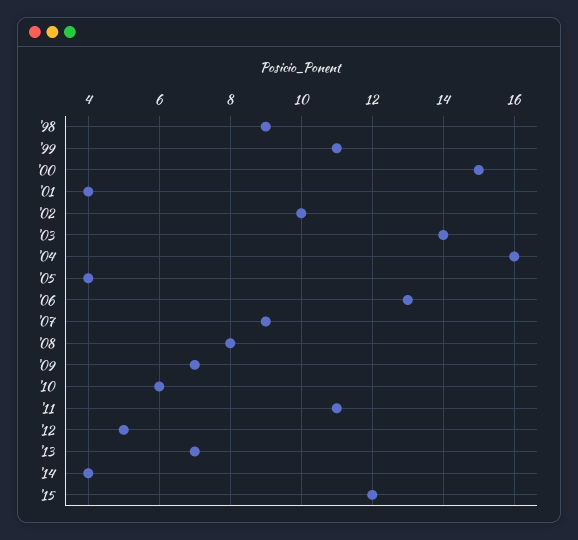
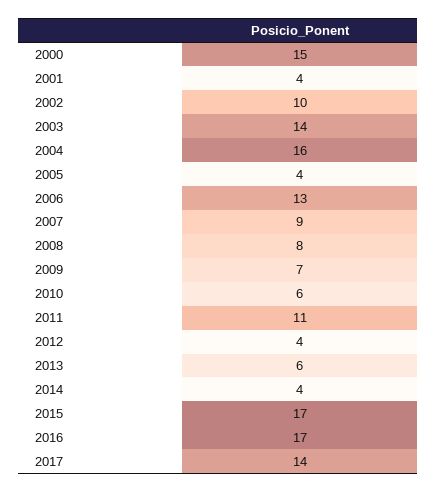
'98: 9 -> none
'99: 11 -> none
'12: 5 -> 4
'13: 7 -> 6
'15: 12 -> 17
2016: none -> 17
2017: none -> 14

